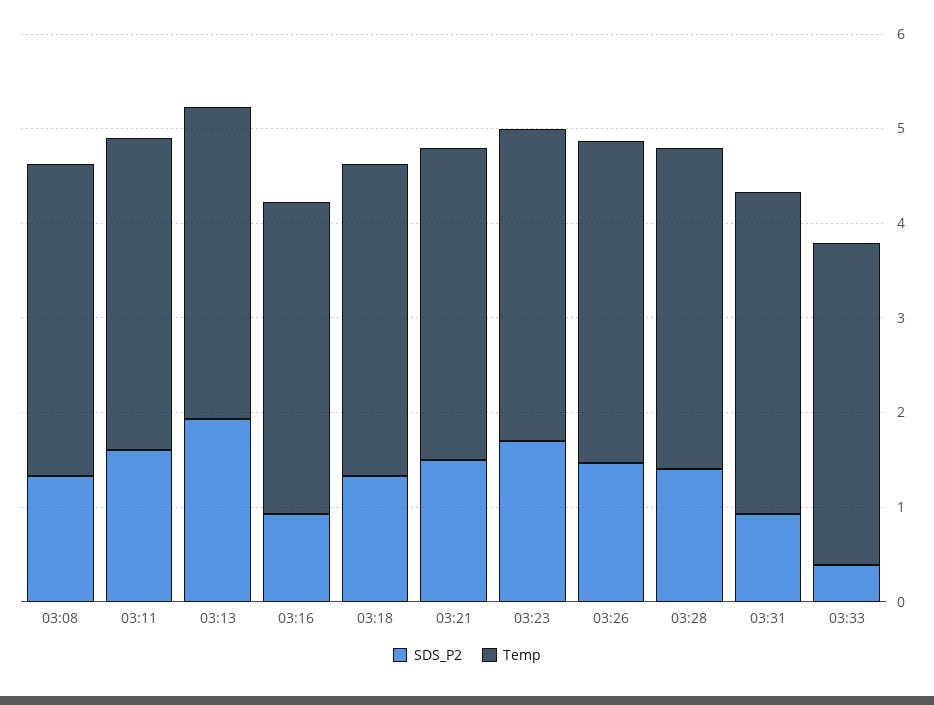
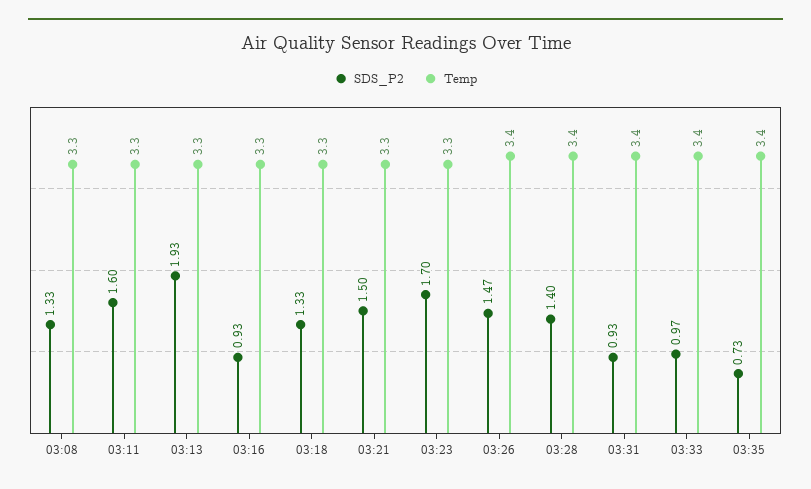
SDS_P2, 03:33: 0.4 -> 0.97
SDS_P2, 03:35: none -> 0.73
Temp, 03:35: none -> 3.4

